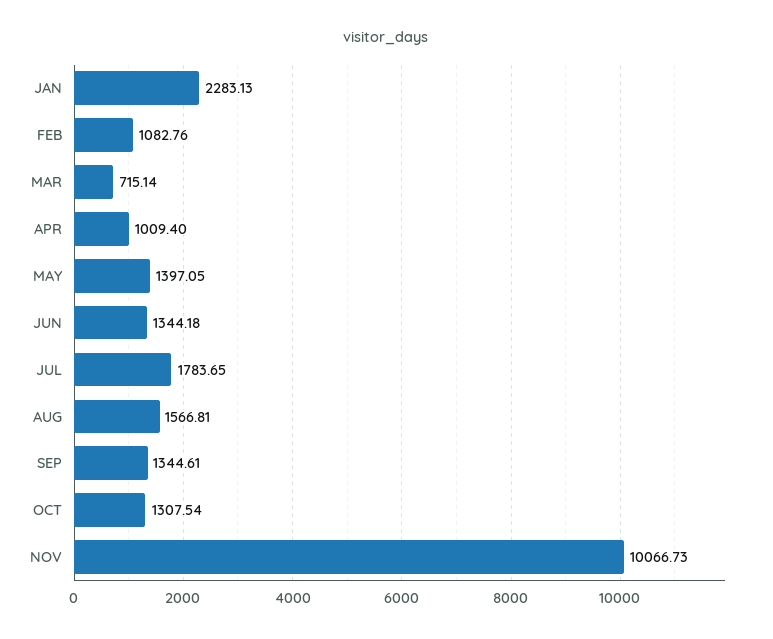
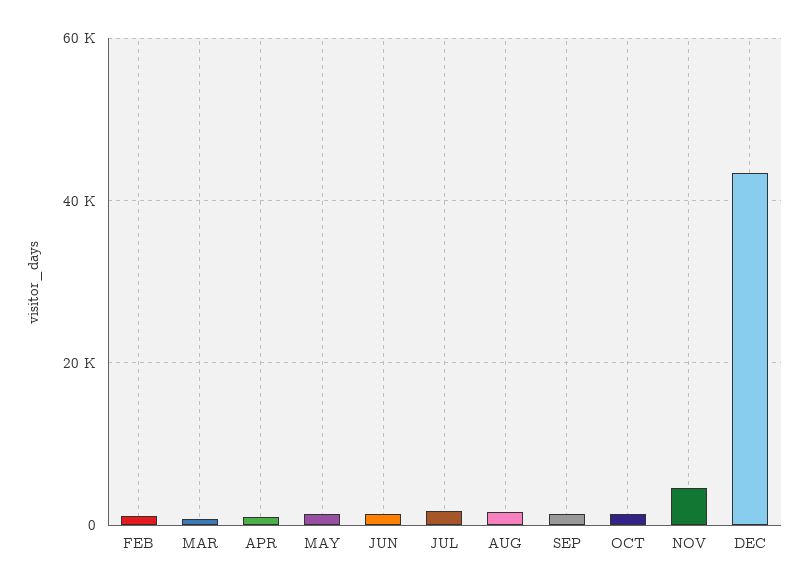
JAN: 2283.13 -> none
NOV: 10066.73 -> 4000
DEC: none -> 44000

